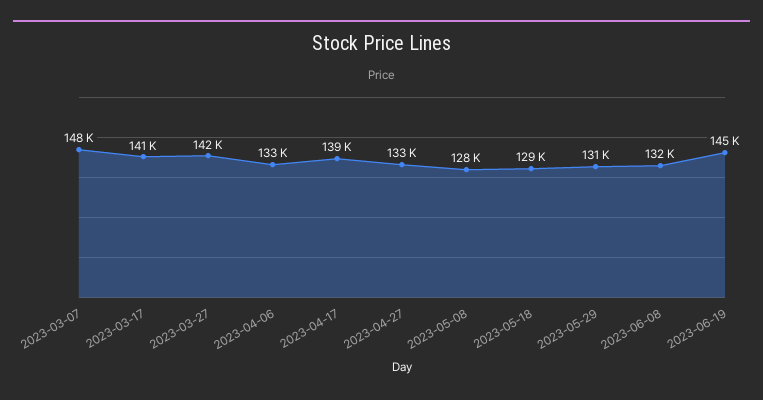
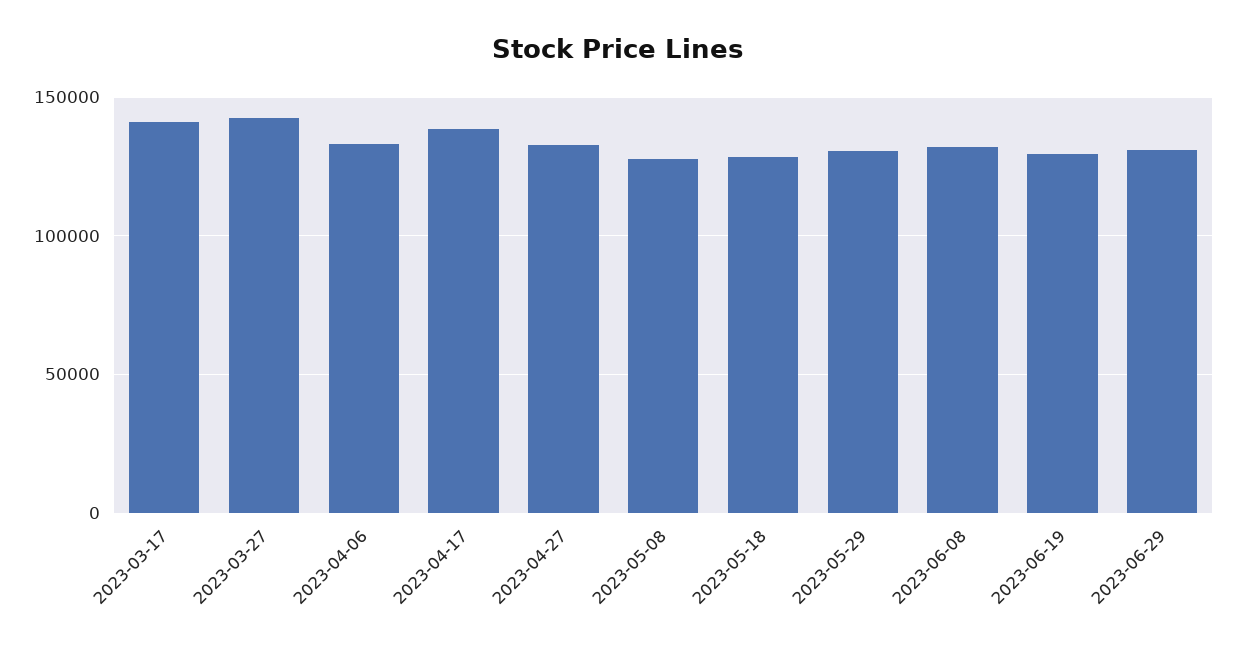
2023-03-07: 148000 -> none
2023-06-19: 145000 -> 130000
2023-06-29: none -> 130000

